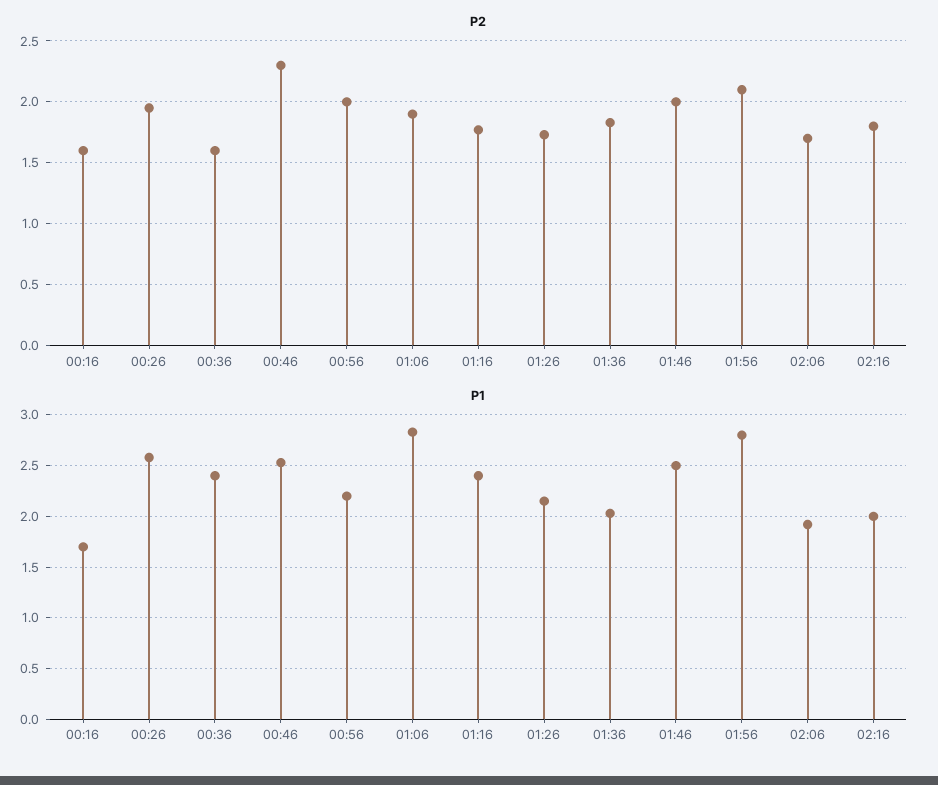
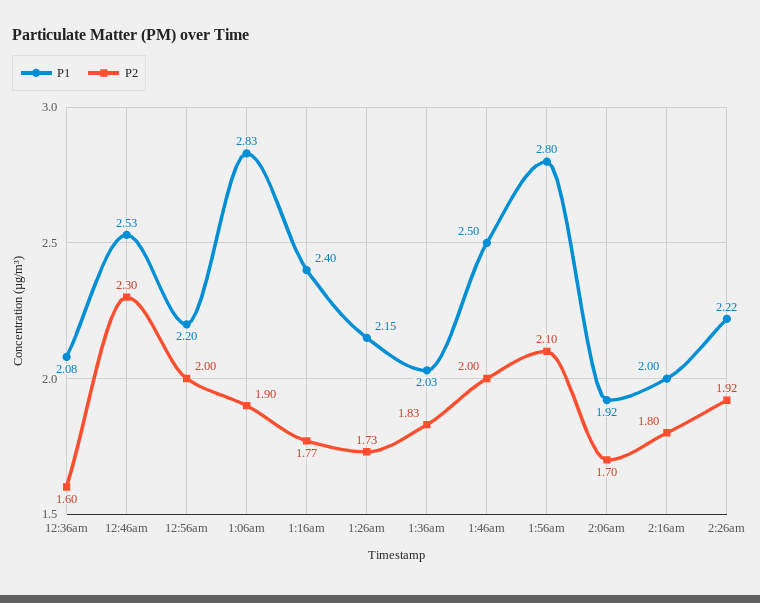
P2, 00:16: 1.6 -> none
P2, 00:26: 1.95 -> none
P1, 00:16: 1.7 -> none
P1, 00:26: 2.6 -> none
P1, 00:36: 2.4 -> 2.08
P1, 2:26am: none -> 2.22
P2, 2:26am: none -> 1.92

